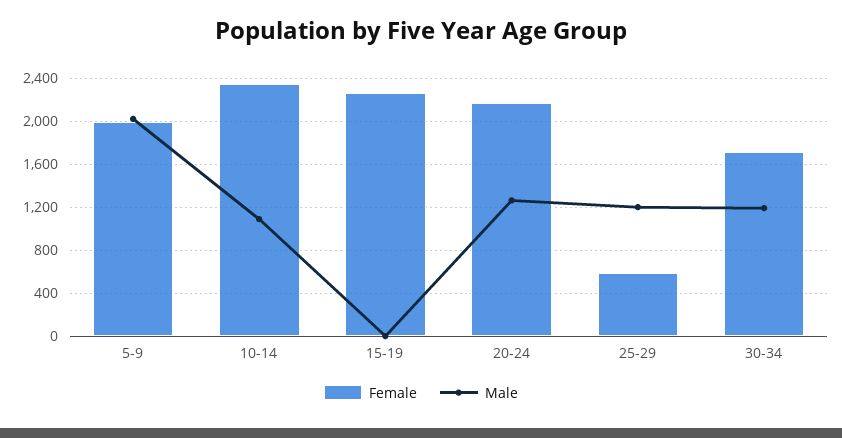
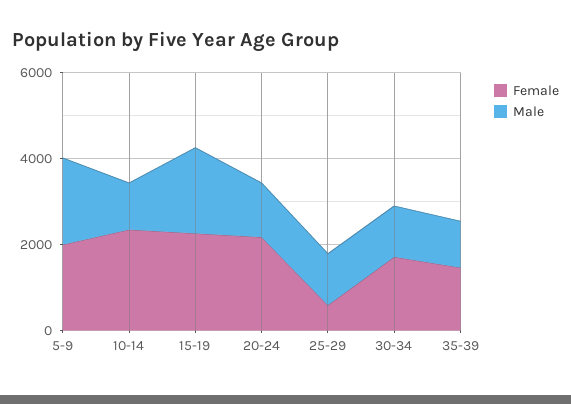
Male, 15-19: 0 -> 2000
Female, 35-39: none -> 1500
Male, 35-39: none -> 1000

